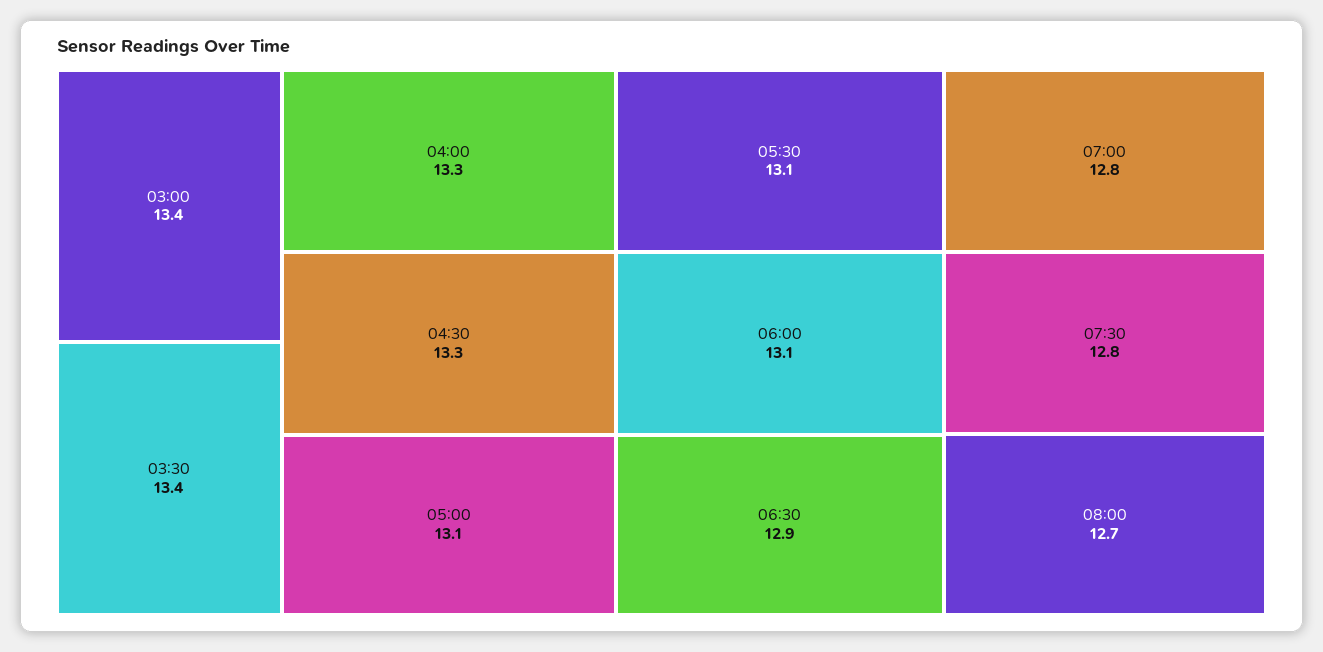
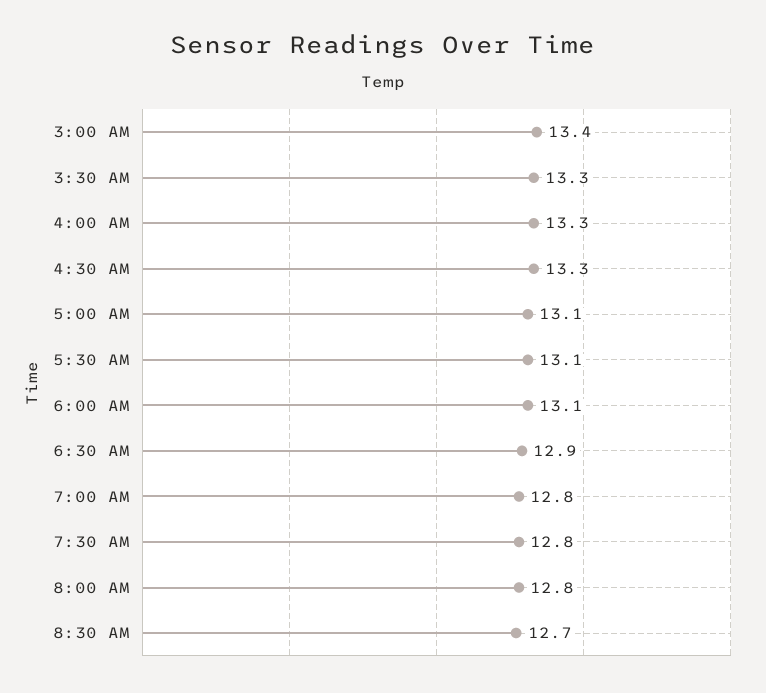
03:30: 13.4 -> 13.3
08:00: 12.7 -> 12.8
8:30 AM: none -> 12.7

